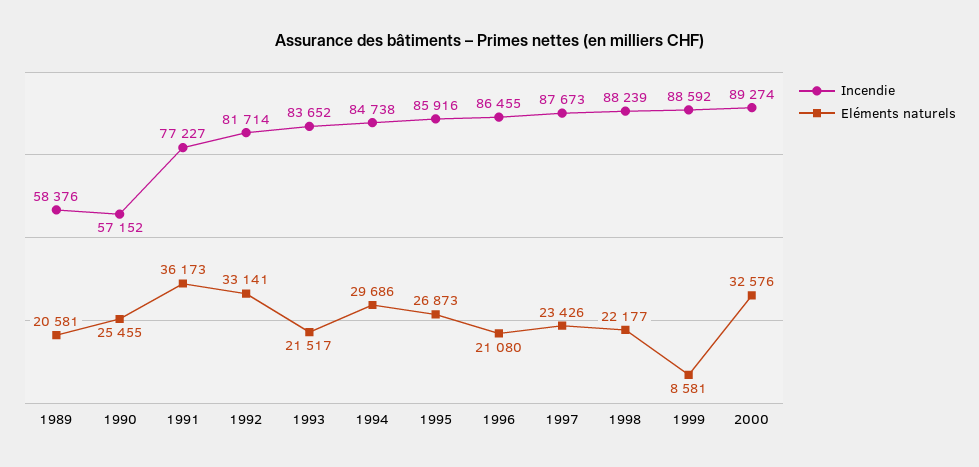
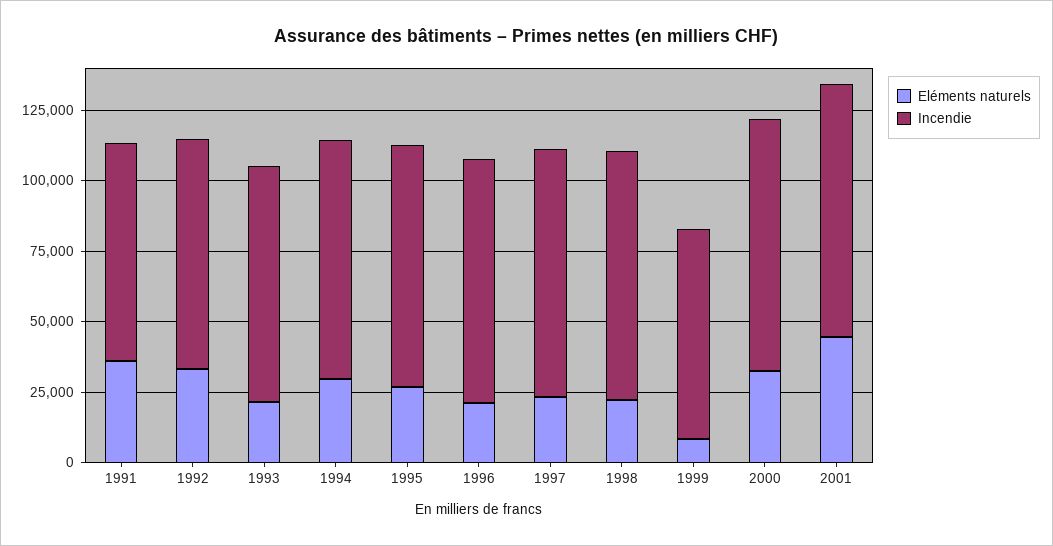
Incendie, 1989: 58376 -> none
Eléments naturels, 1989: 20581 -> none
Incendie, 1990: 57152 -> none
Eléments naturels, 1990: 25455 -> none
Incendie, 1999: 88592 -> 75000
Eléments naturels, 2001: none -> 45000
Incendie, 2001: none -> 90000

